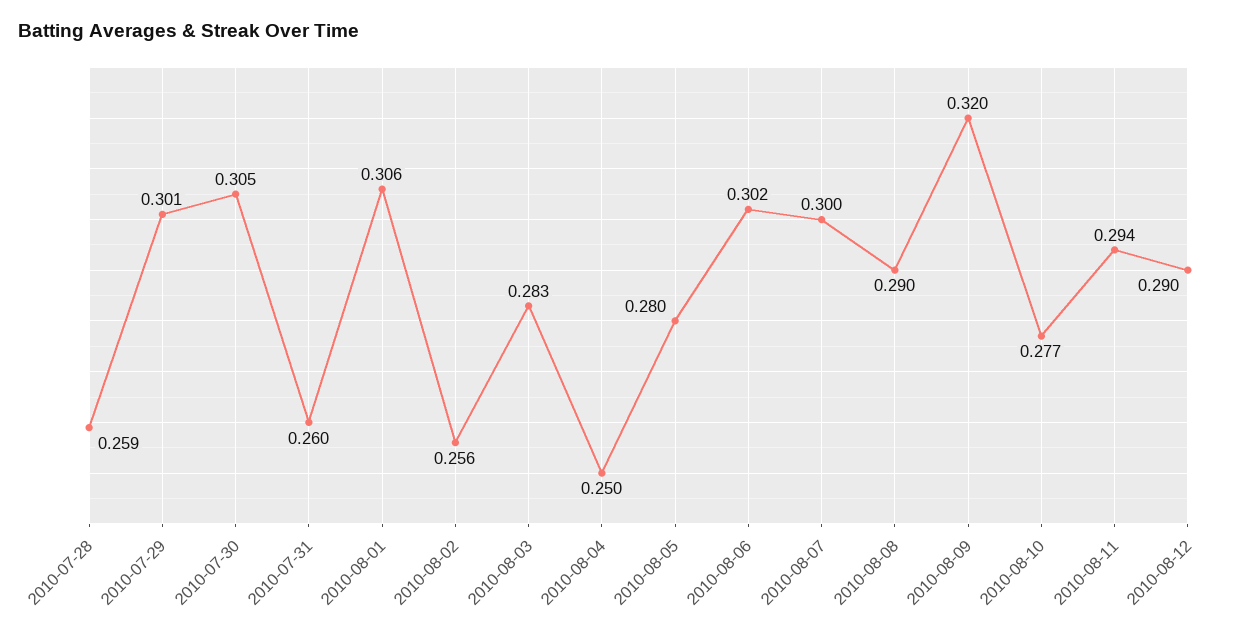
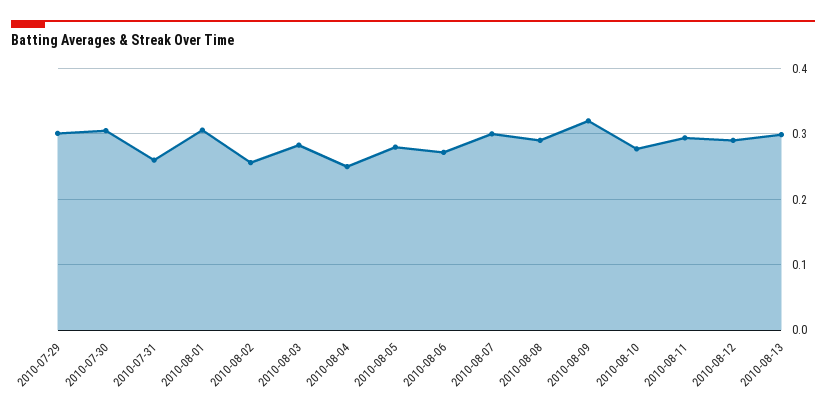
2010-07-28: 0.259 -> none
2010-08-06: 0.302 -> 0.27
2010-08-13: none -> 0.3

